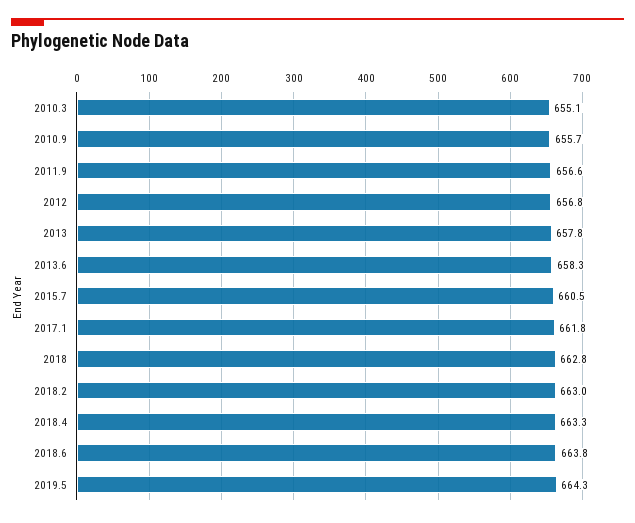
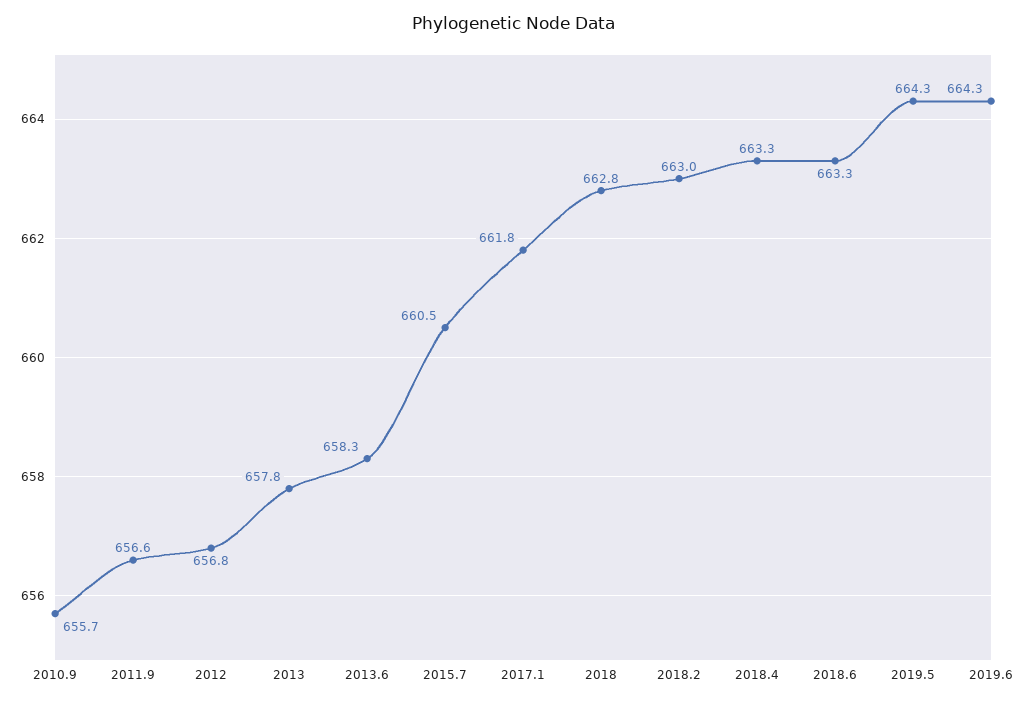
2010.3: 655.1 -> none
2018.6: 663.8 -> 663.3
2019.6: none -> 664.3

